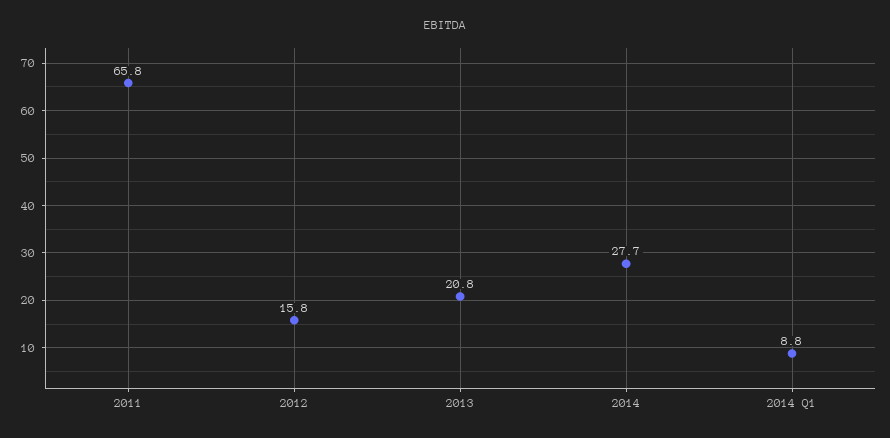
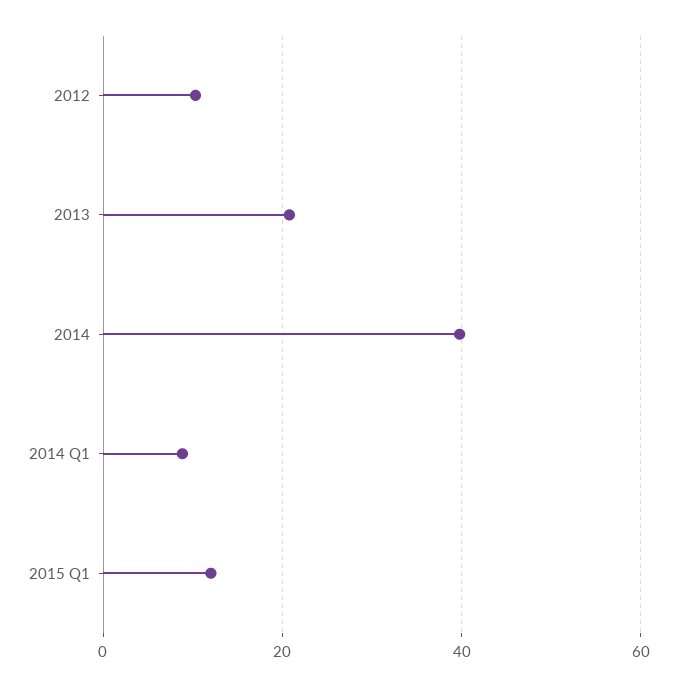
2011: 65.8 -> none
2012: 15.8 -> 10
2014: 27.7 -> 40
2015 Q1: none -> 12

